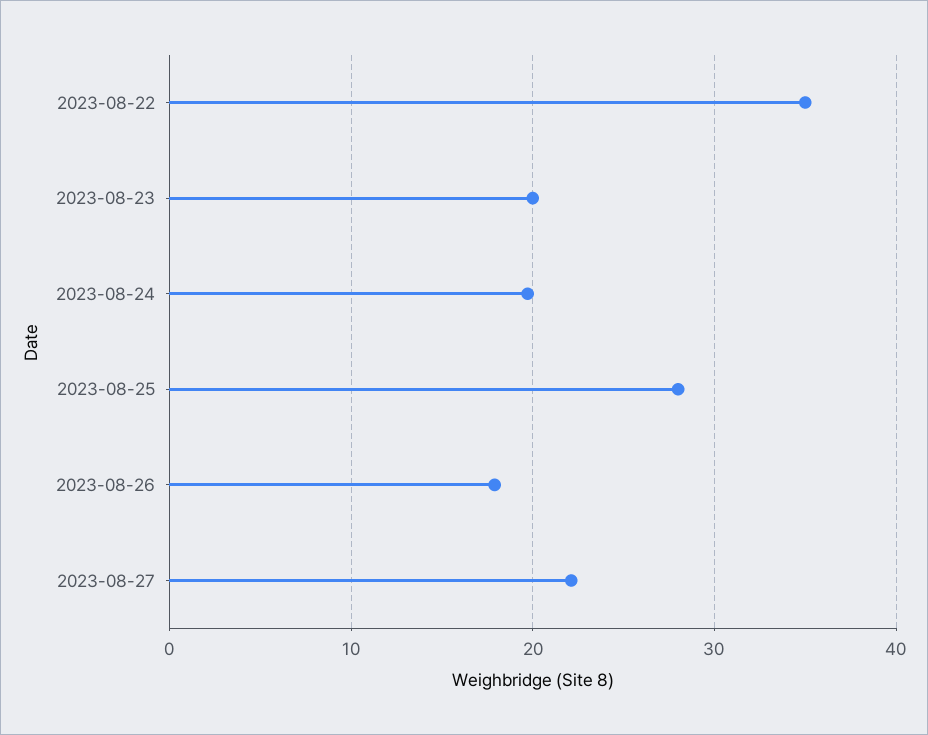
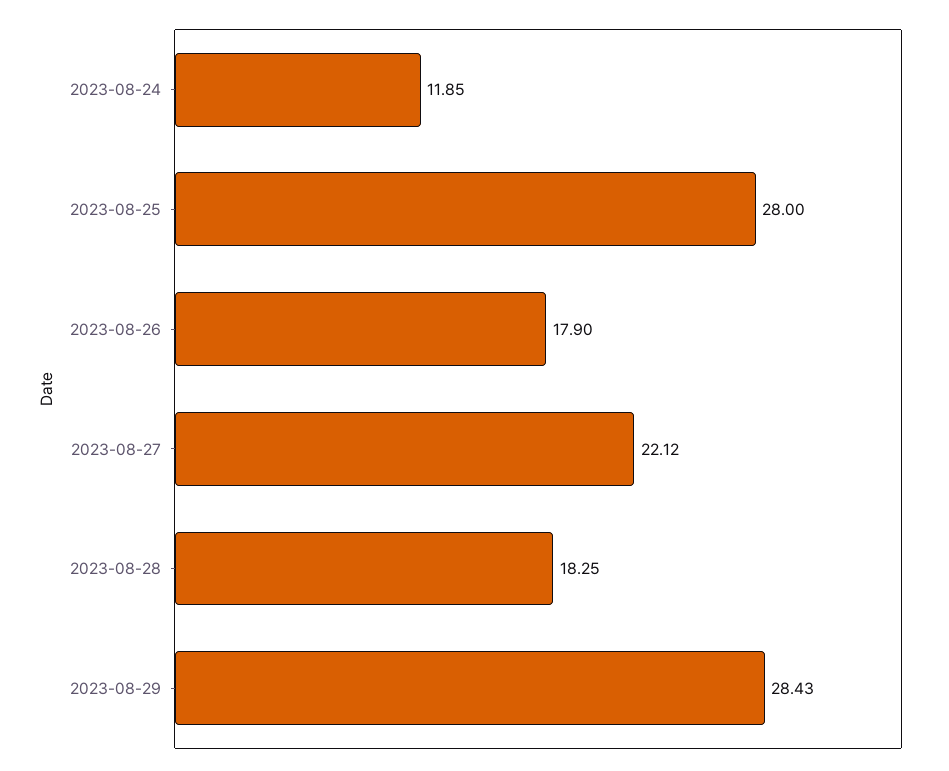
2023-08-22: 35 -> none
2023-08-23: 20 -> none
2023-08-24: 20 -> 11.85
2023-08-28: none -> 18.25
2023-08-29: none -> 28.43

